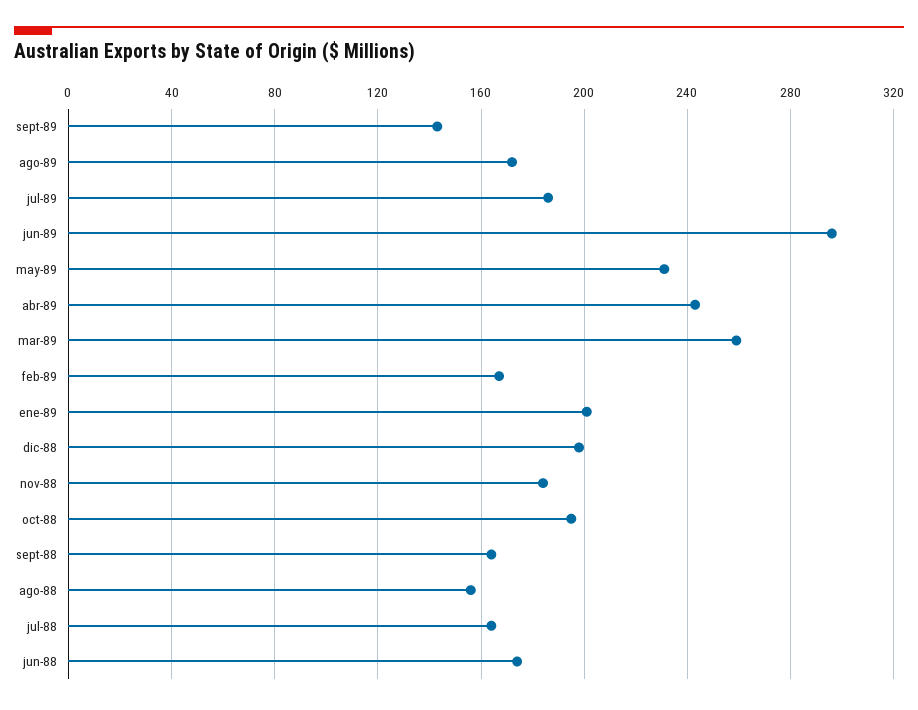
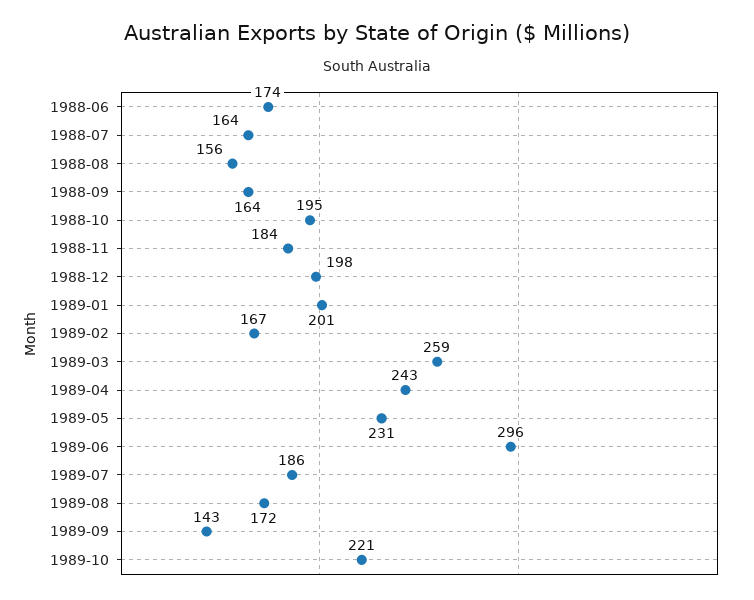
1989-10: none -> 221

